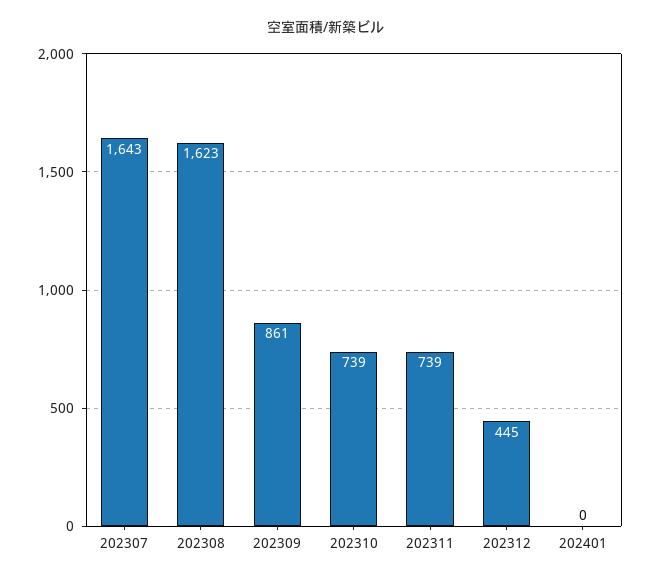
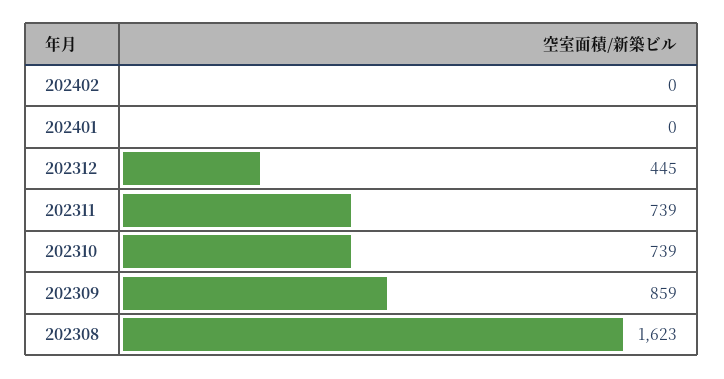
202307: 1643 -> none
202309: 861 -> 859
202402: none -> 0

